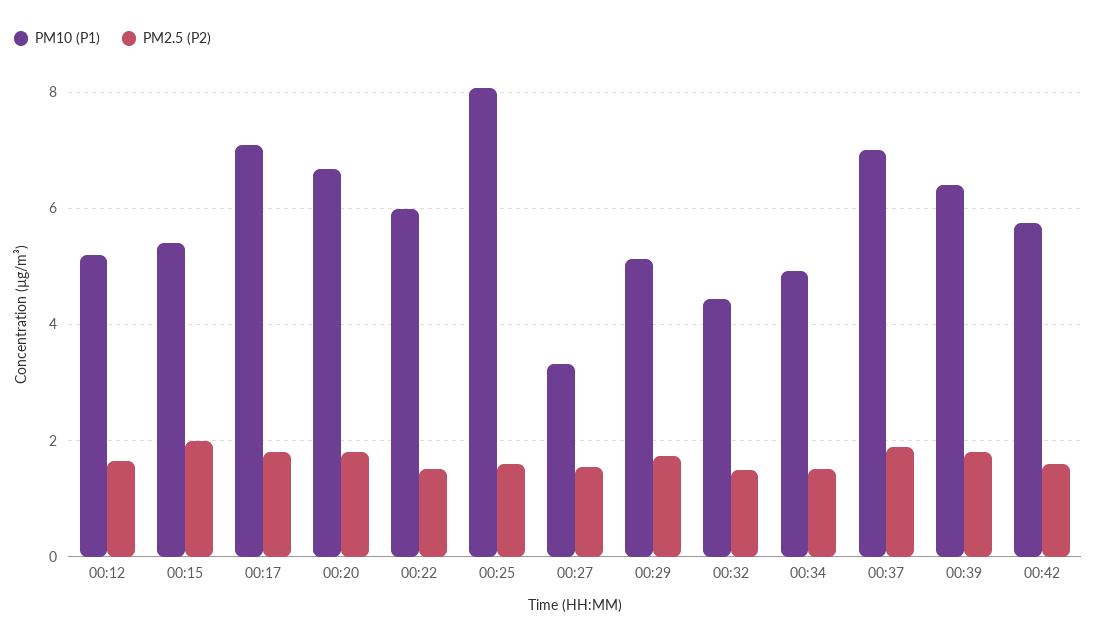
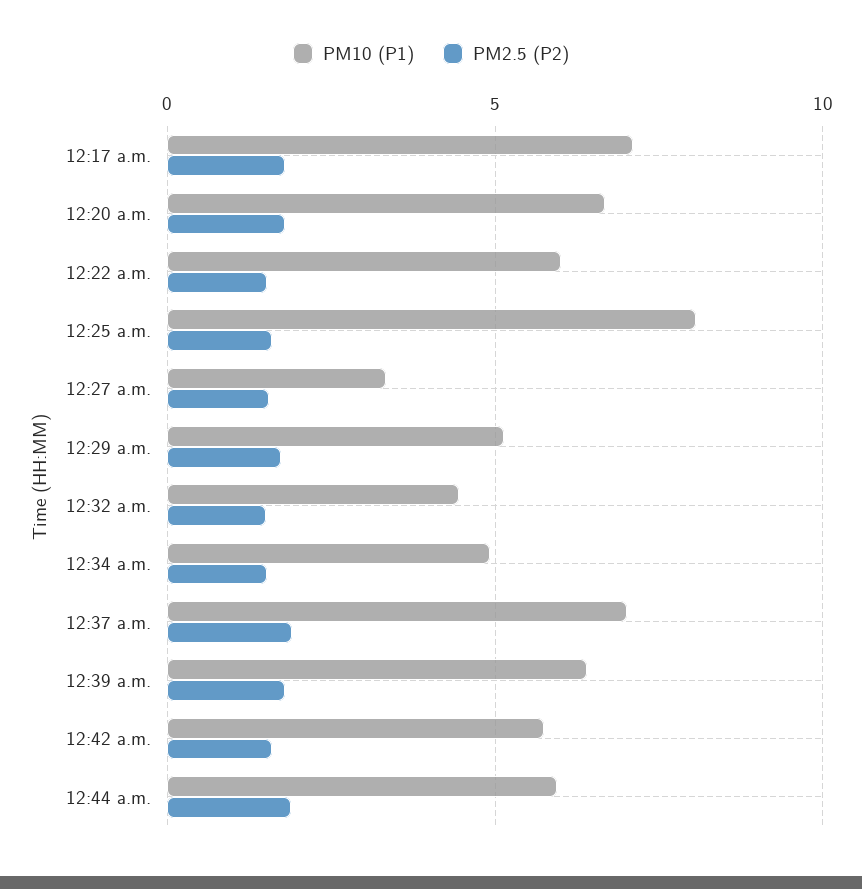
PM10 (P1), 00:12: 5.2 -> none
PM2.5 (P2), 00:12: 1.6 -> none
PM10 (P1), 00:15: 5.4 -> none
PM2.5 (P2), 00:15: 2 -> none
PM10 (P1), 12:44 a.m.: none -> 6
PM2.5 (P2), 12:44 a.m.: none -> 2

